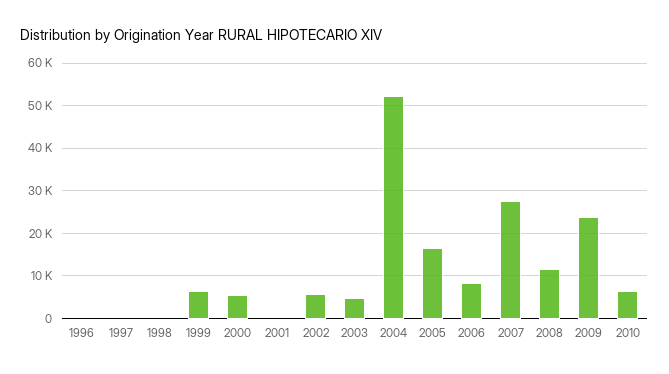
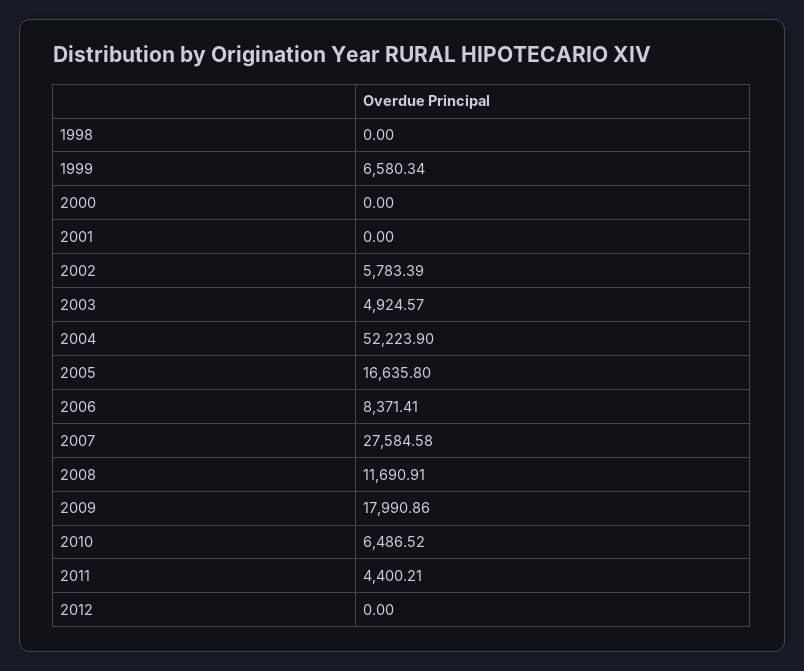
1996: 0 -> none
1997: 0 -> none
2000: 6000 -> 0
2009: 24000 -> 17990.86
2011: none -> 4400.21
2012: none -> 0

